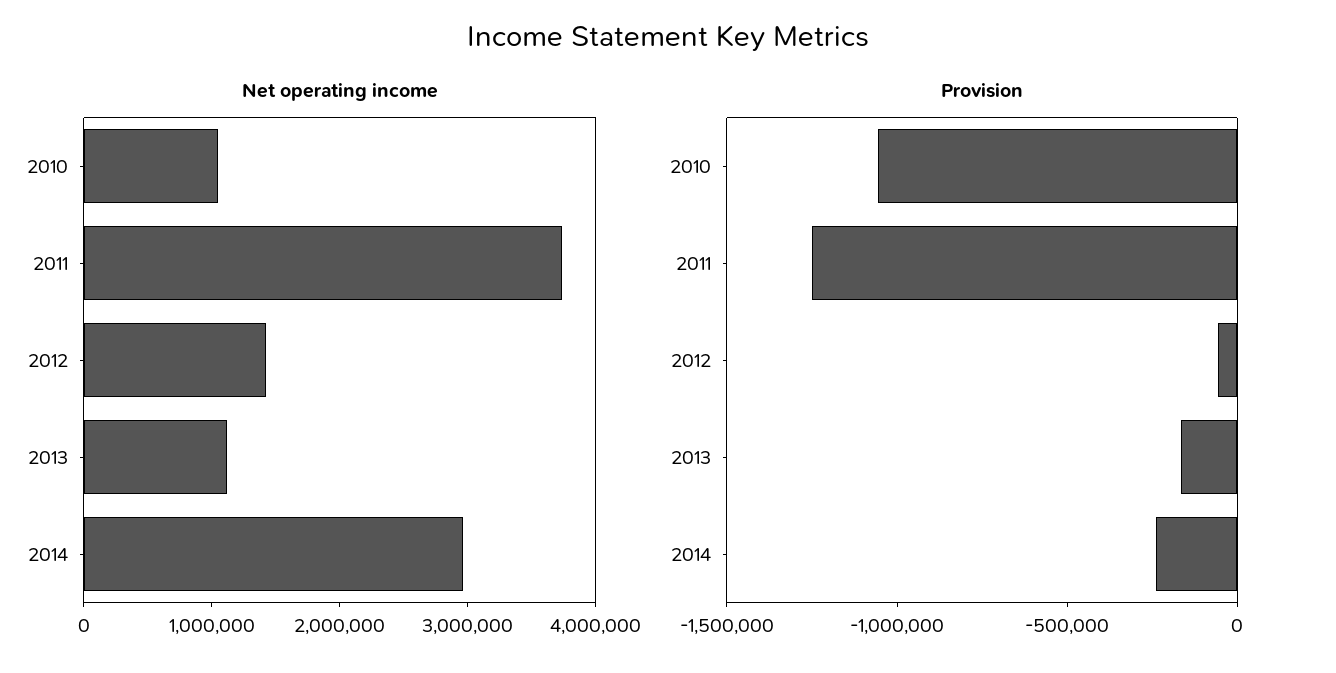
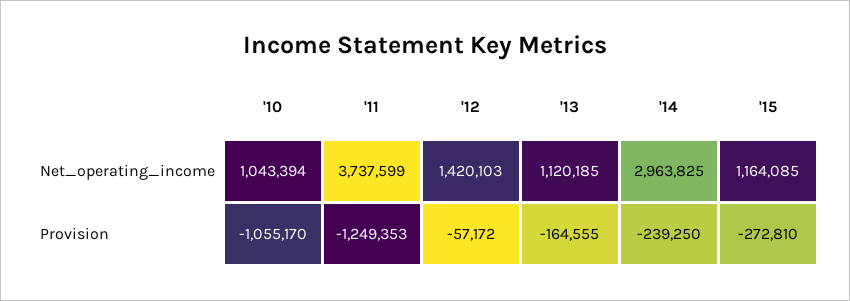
Net operating income, '15: none -> 1164085
Provision, '15: none -> -272810

